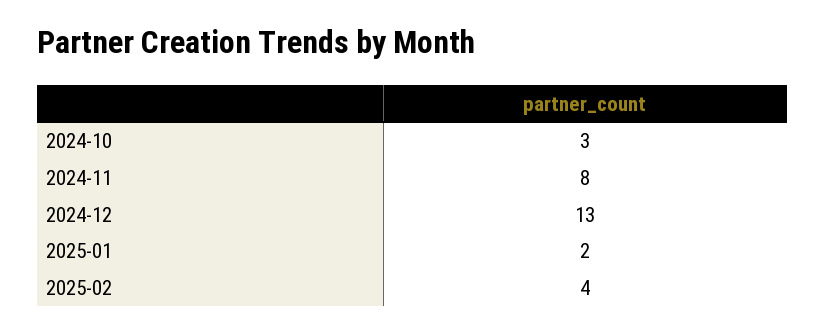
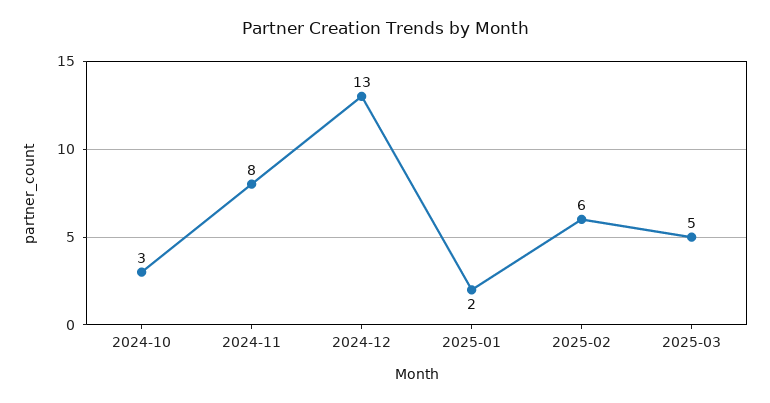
2025-02: 4 -> 6
2025-03: none -> 5

